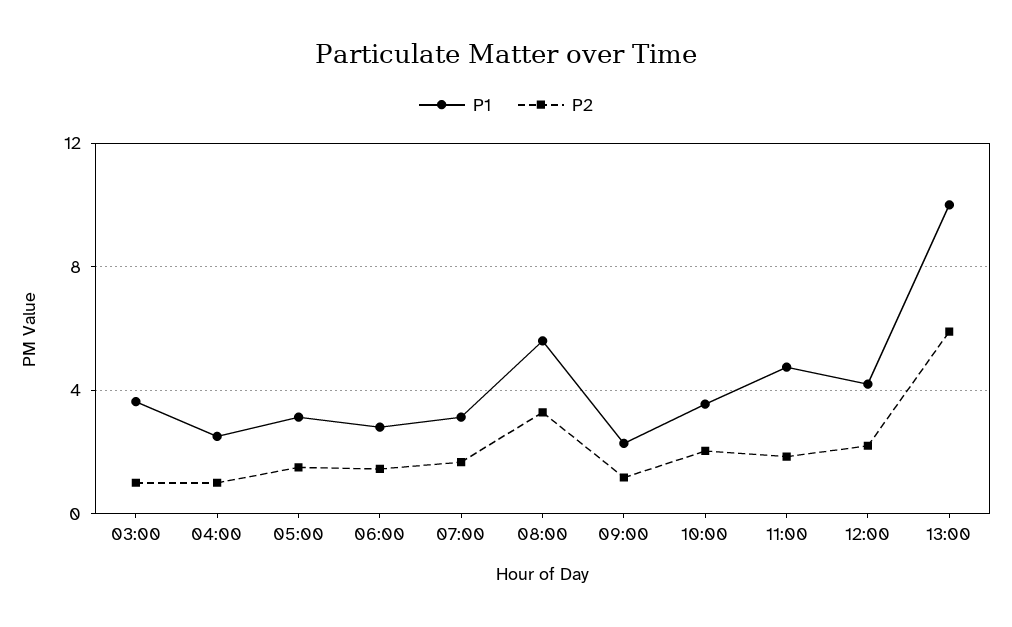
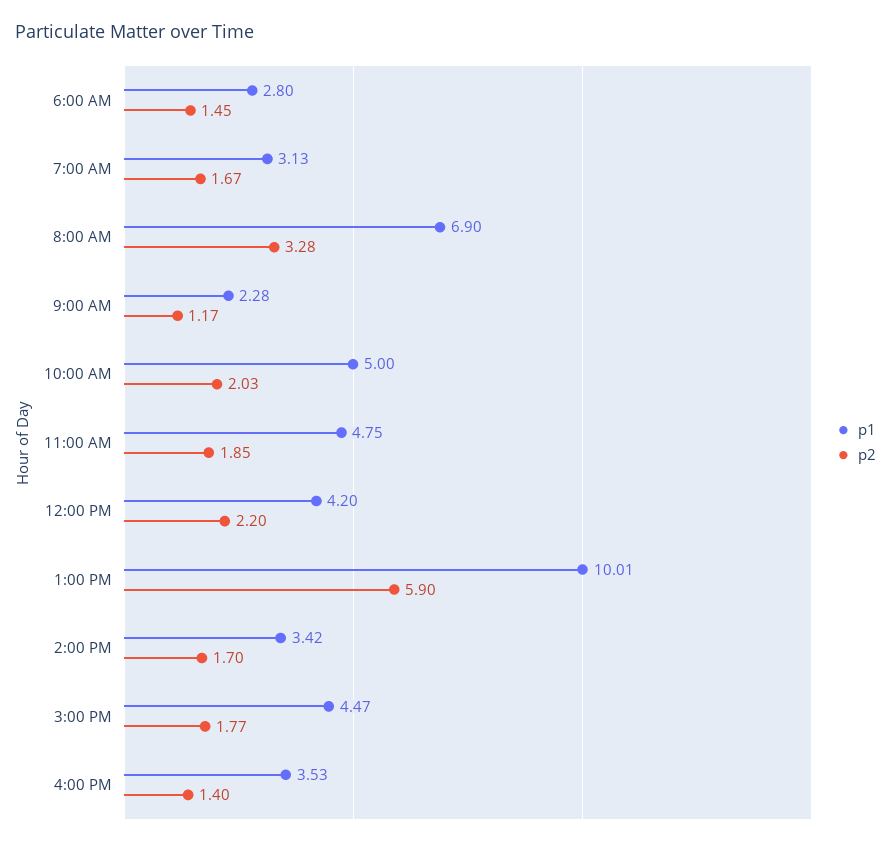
P1, 03:00: 3.5 -> none
P2, 03:00: 1 -> none
P1, 04:00: 2.5 -> none
P2, 04:00: 1 -> none
P1, 05:00: 3 -> none
P2, 05:00: 1.5 -> none
P1, 08:00: 5.5 -> 6.9
P1, 10:00: 3.5 -> 5
P1, 2:00 PM: none -> 3.42
P2, 2:00 PM: none -> 1.7
P1, 3:00 PM: none -> 4.47
P2, 3:00 PM: none -> 1.77
P1, 4:00 PM: none -> 3.53
P2, 4:00 PM: none -> 1.4

